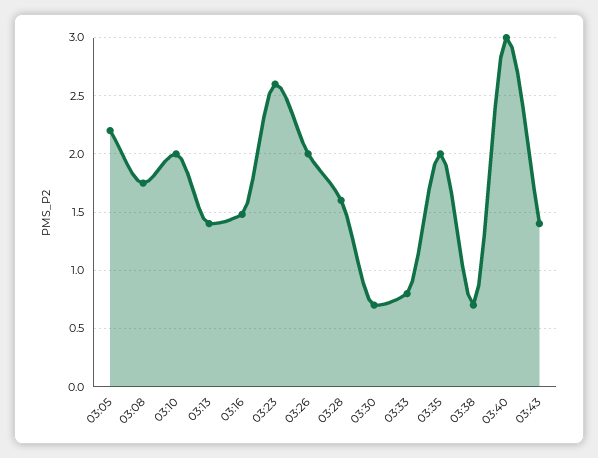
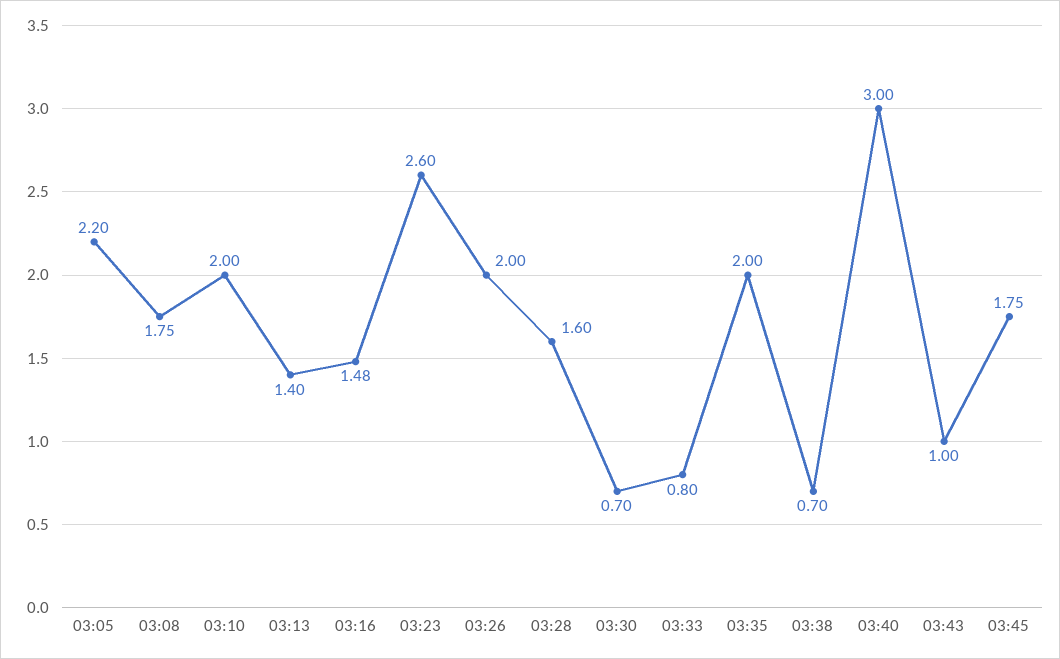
03:43: 1.4 -> 1
03:45: none -> 1.75

